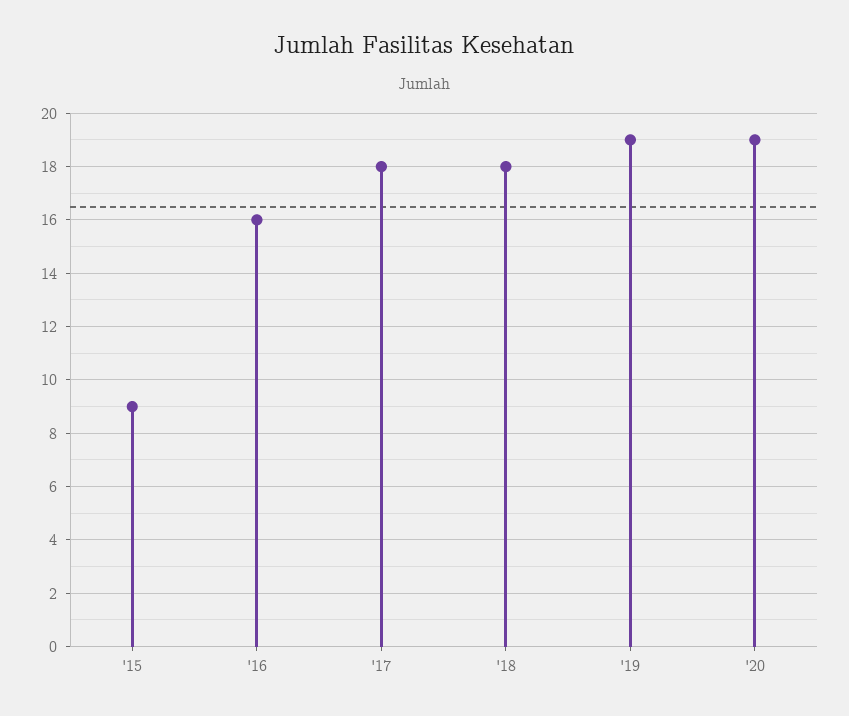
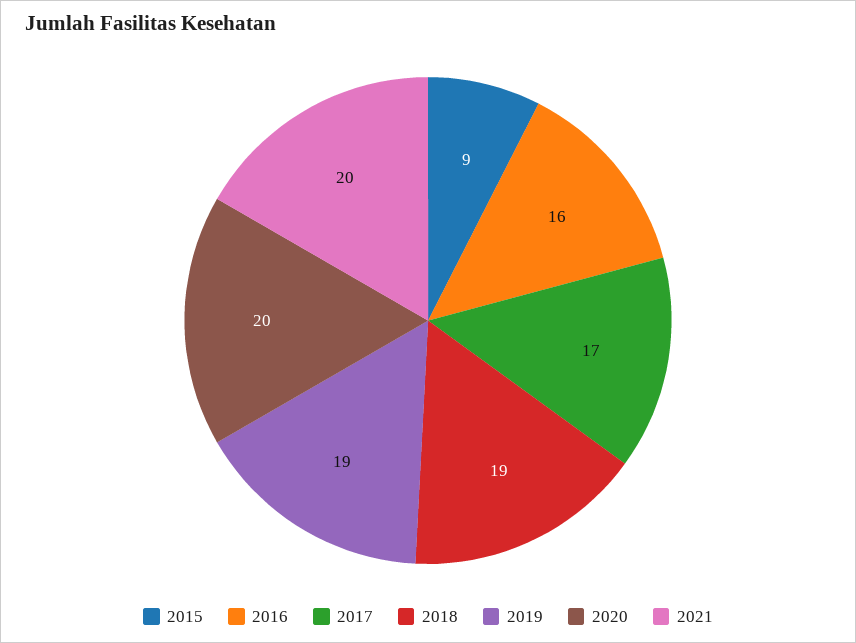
'17: 18 -> 17
'18: 18 -> 19
'20: 19 -> 20
2021: none -> 20

